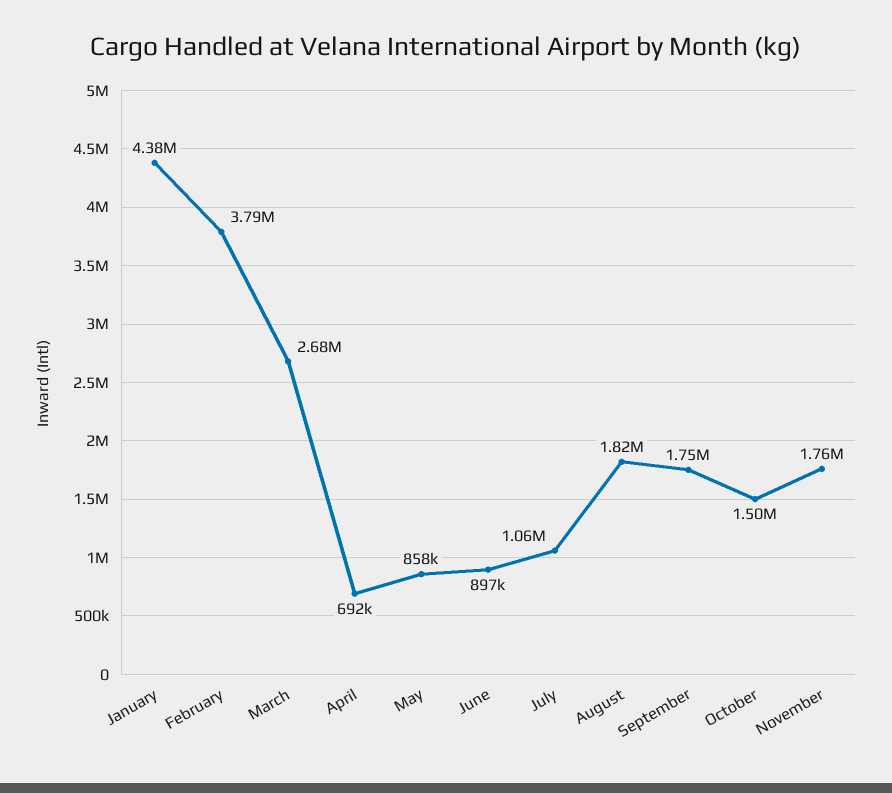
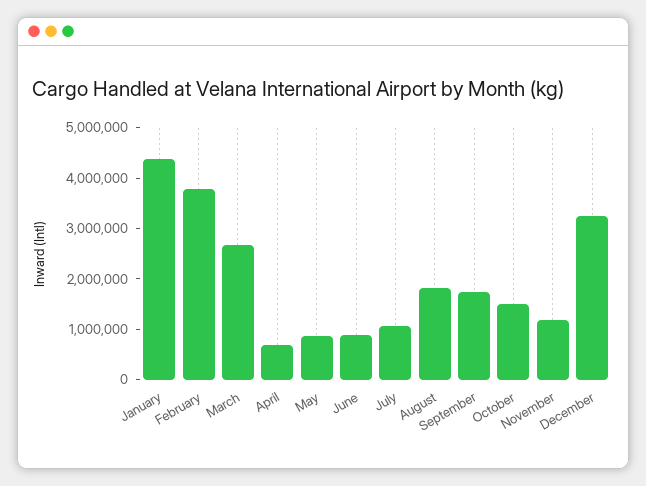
November: 1760000 -> 1200000
December: none -> 3200000

